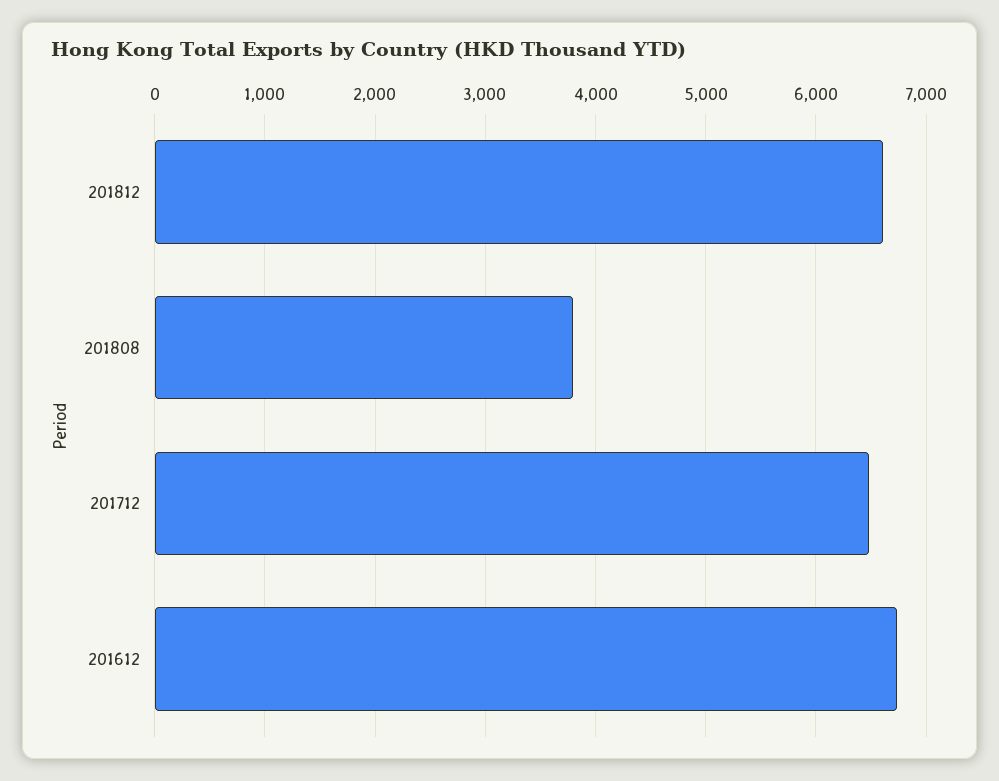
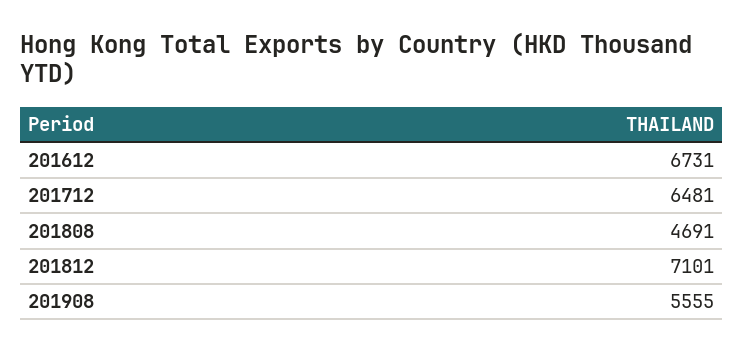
201812: 6600 -> 7101
201808: 3800 -> 4691
201908: none -> 5555

